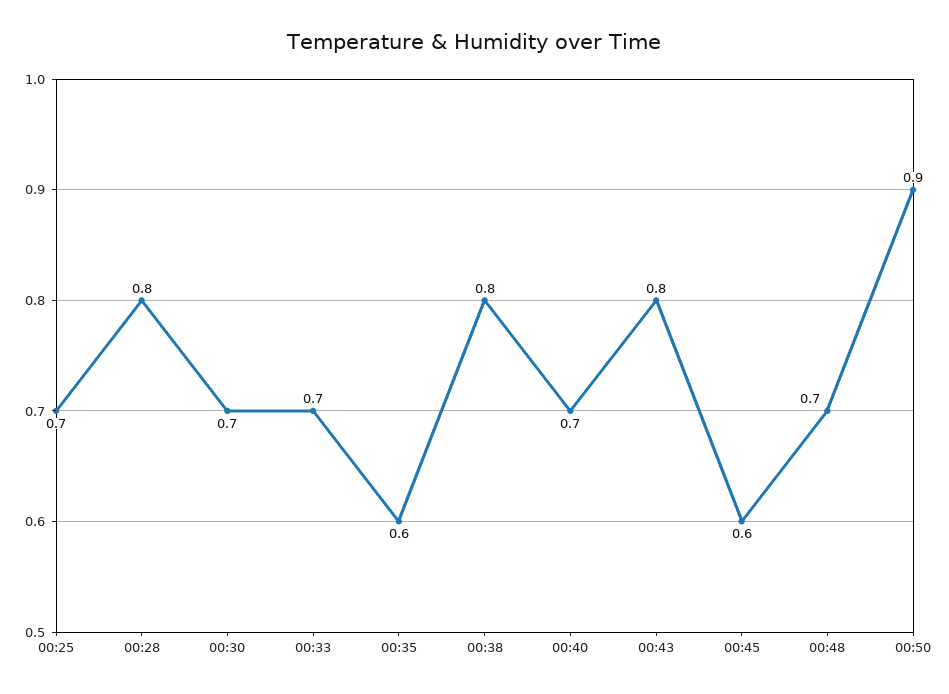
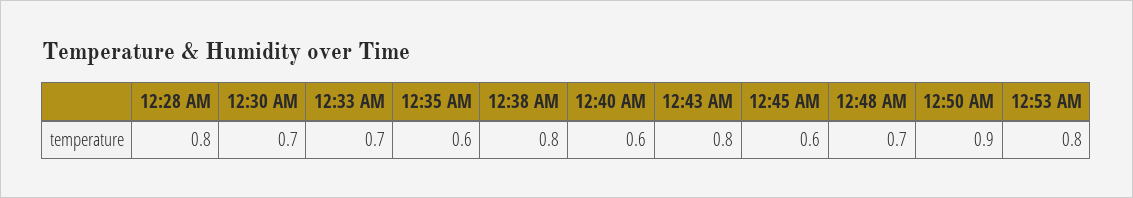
00:25: 0.7 -> none
00:40: 0.7 -> 0.6
12:53 AM: none -> 0.8

